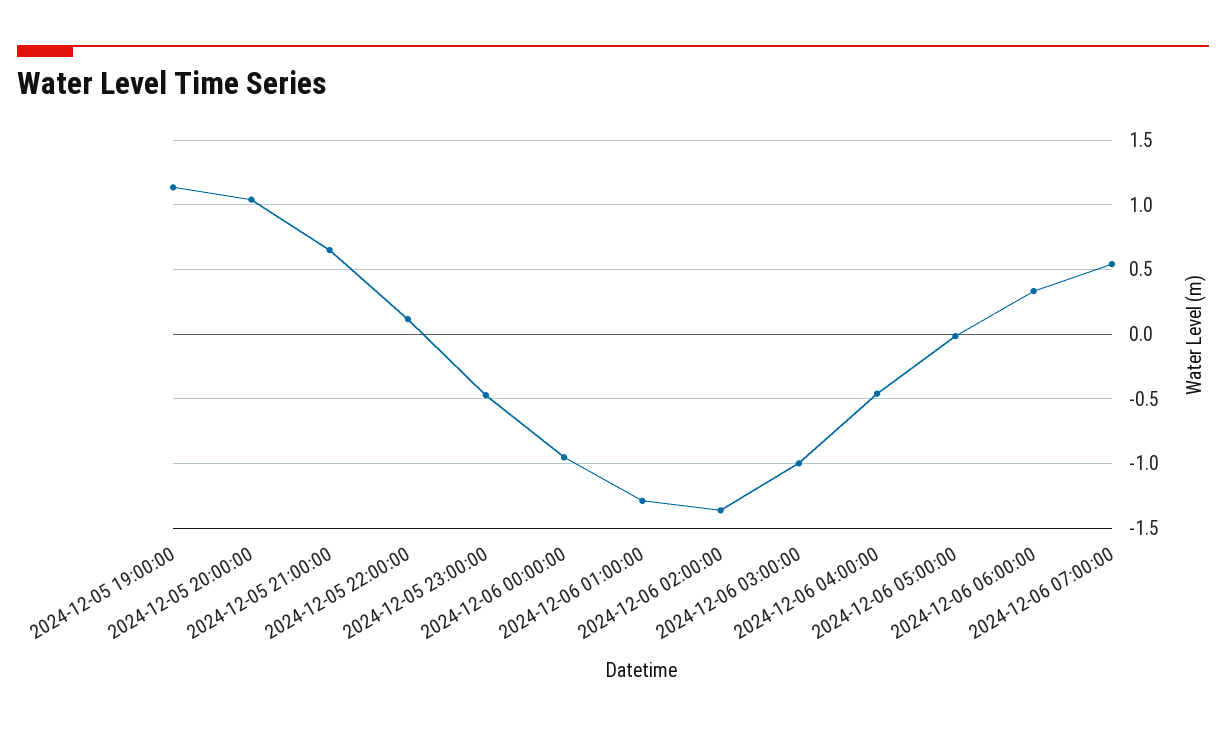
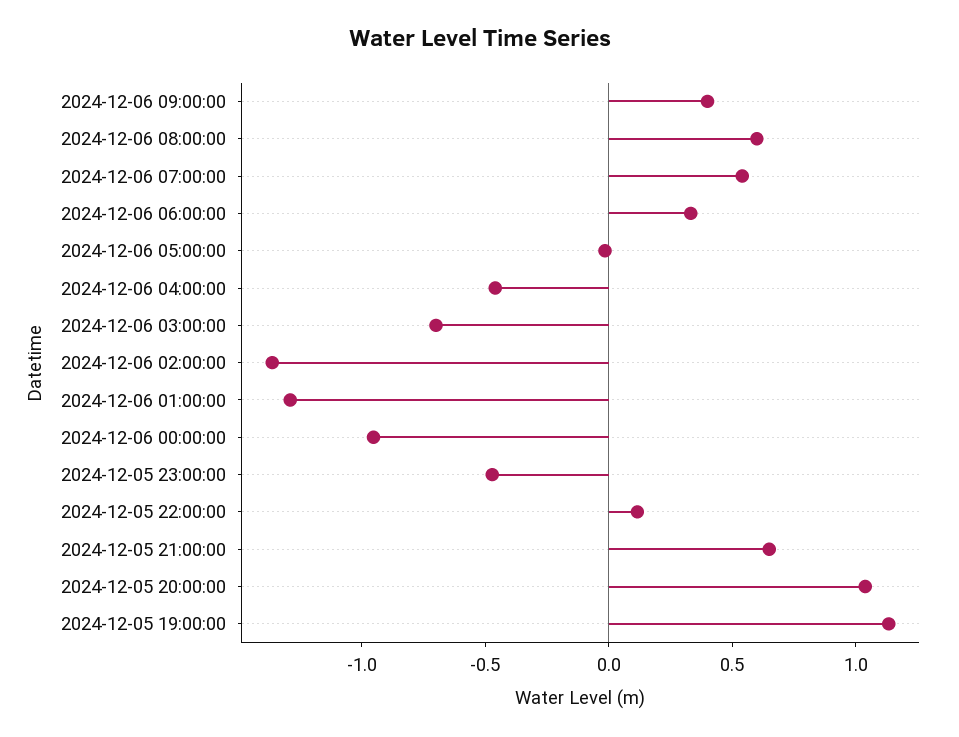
2024-12-06 03:00:00: -1 -> -0.7
2024-12-06 09:00:00: none -> 0.4
2024-12-06 08:00:00: none -> 0.6

